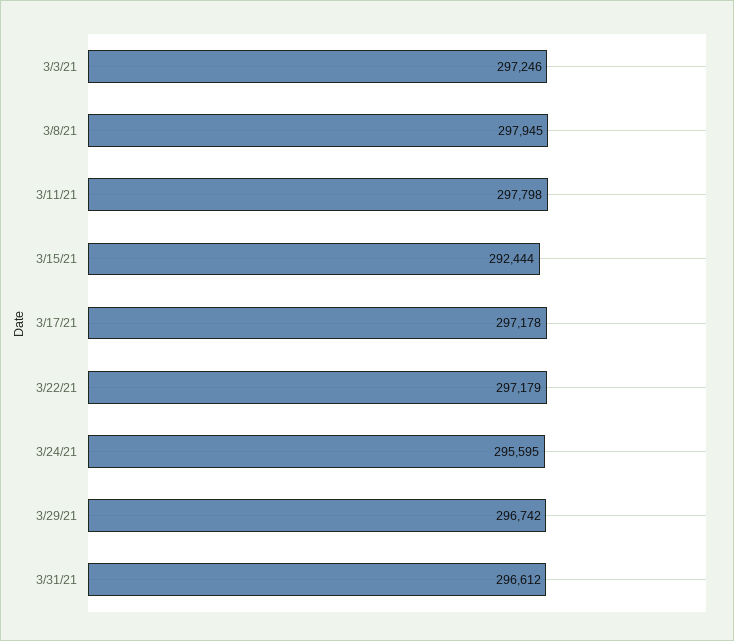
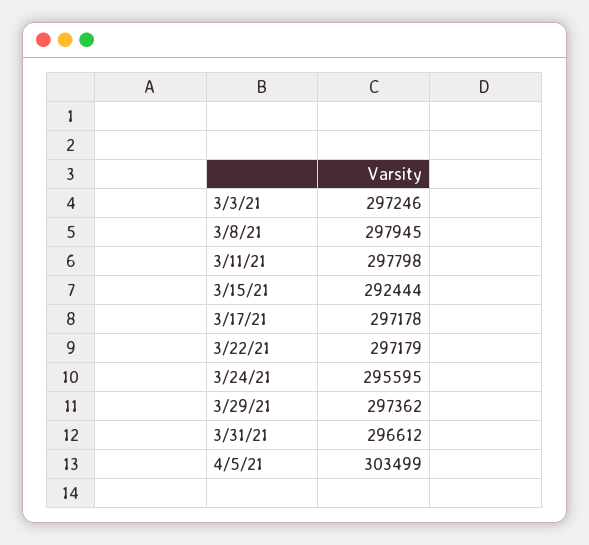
3/29/21: 296742 -> 297362
4/5/21: none -> 303499

